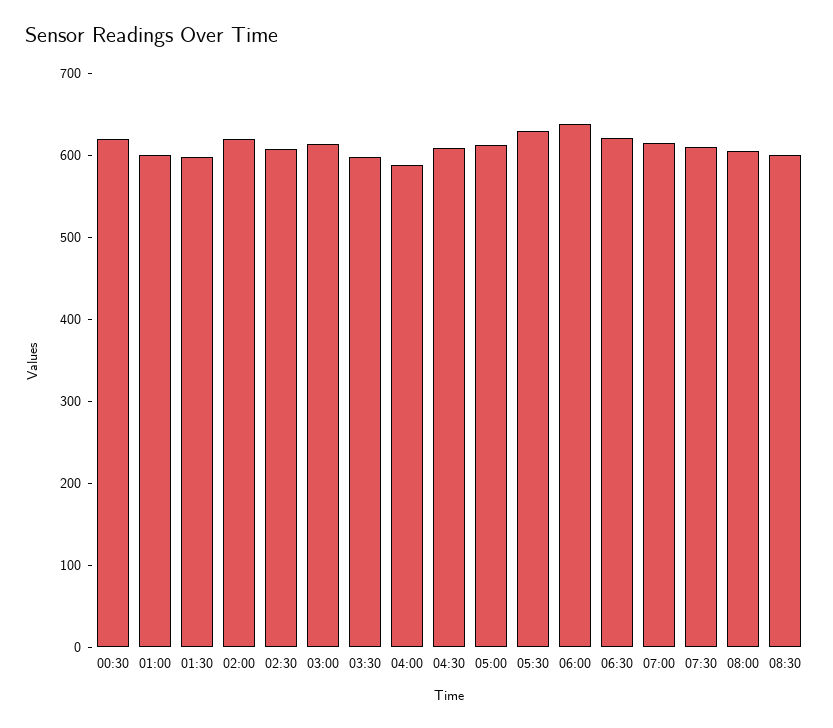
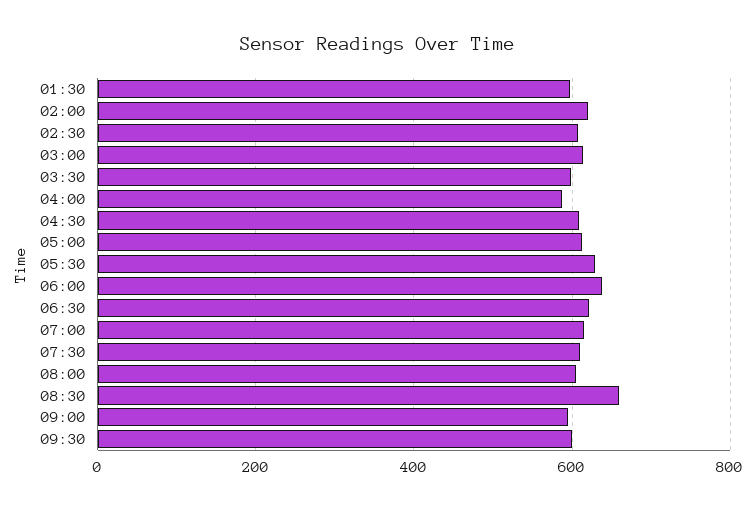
00:30: 620 -> none
01:00: 600 -> none
08:30: 600 -> 660
09:00: none -> 600
09:30: none -> 600

